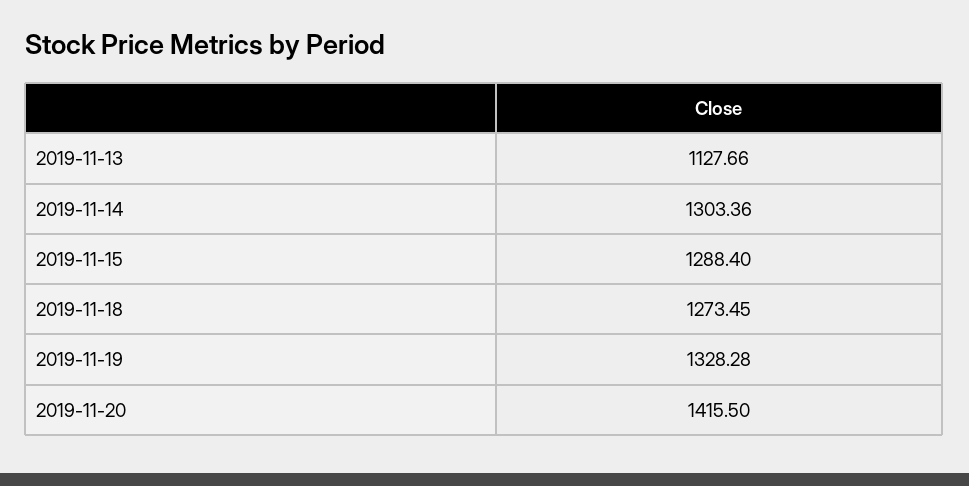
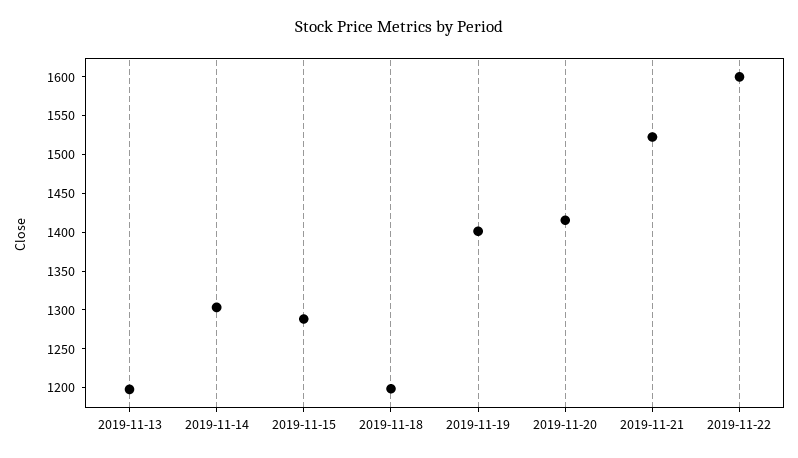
2019-11-13: 1127.66 -> 1200
2019-11-18: 1273.45 -> 1200
2019-11-19: 1328.28 -> 1400
2019-11-21: none -> 1525
2019-11-22: none -> 1600

